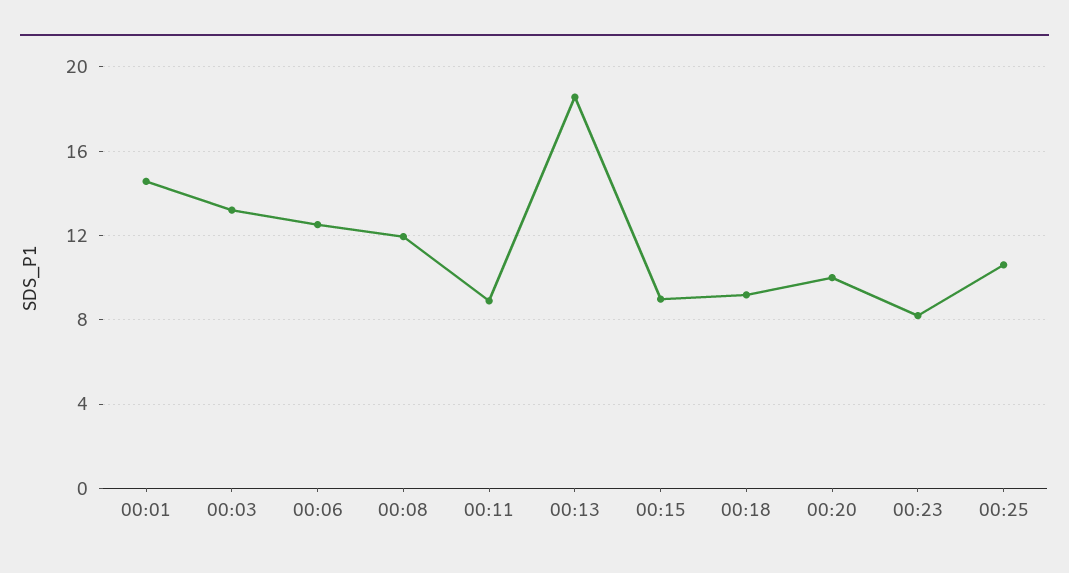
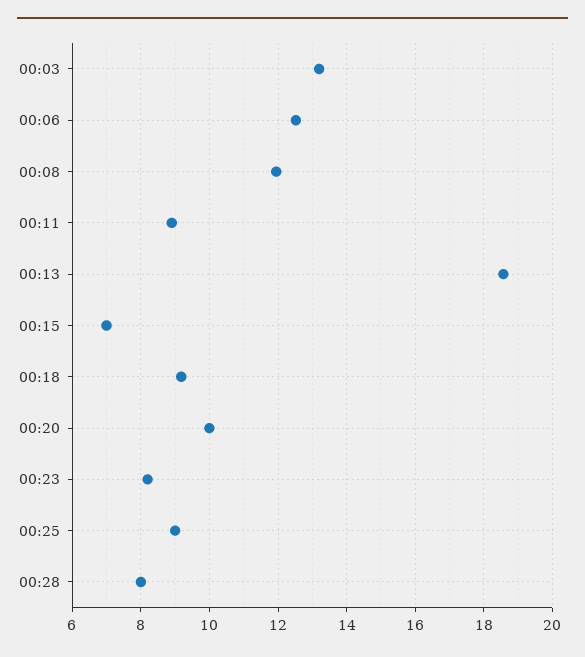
00:01: 14.5 -> none
00:15: 9 -> 7
00:25: 10.5 -> 9
00:28: none -> 8

